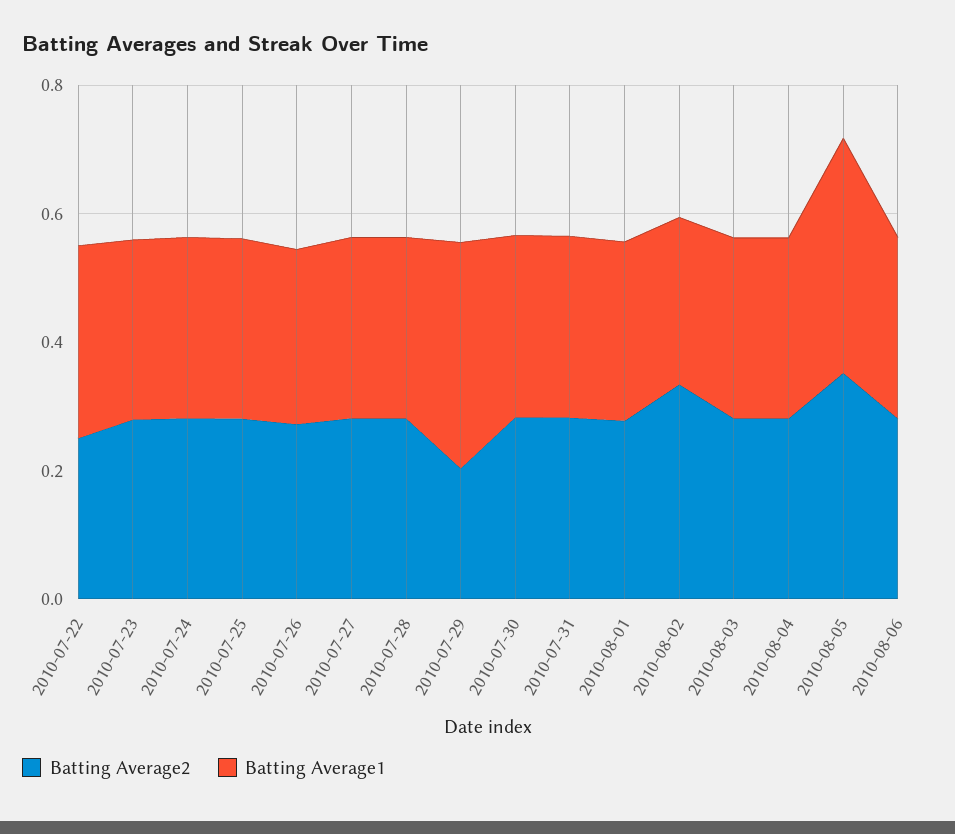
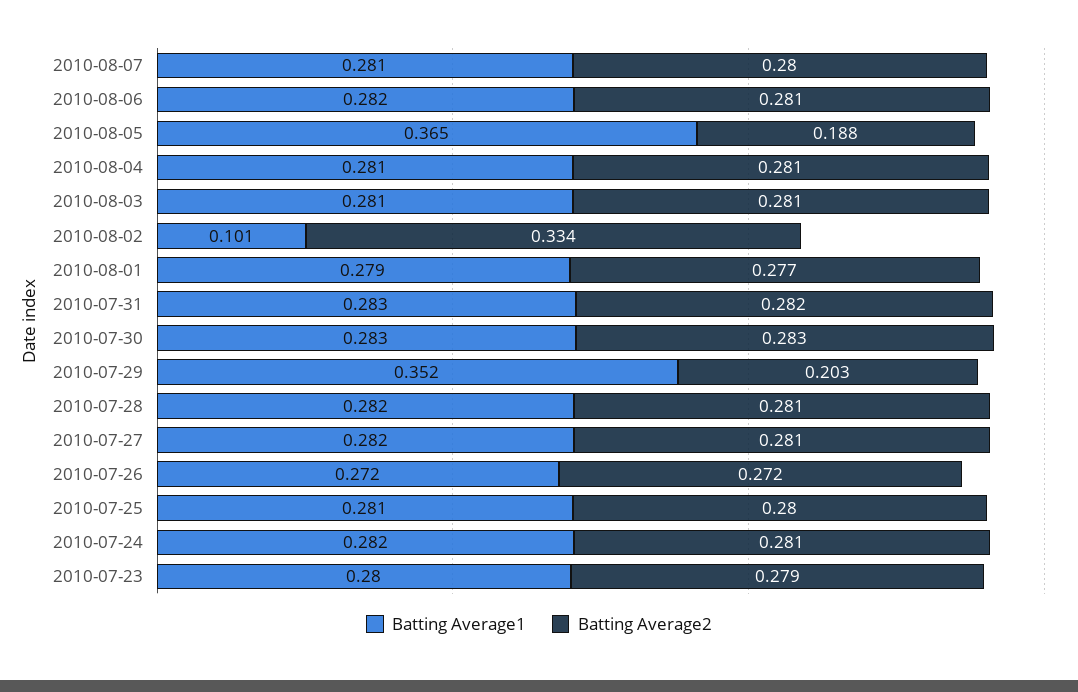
Batting Average2, 2010-07-22: 0.25 -> none
Batting Average1, 2010-07-22: 0.3 -> none
Batting Average1, 2010-08-02: 0.25 -> 0.101
Batting Average2, 2010-08-05: 0.35 -> 0.188
Batting Average1, 2010-08-07: none -> 0.281
Batting Average2, 2010-08-07: none -> 0.28

